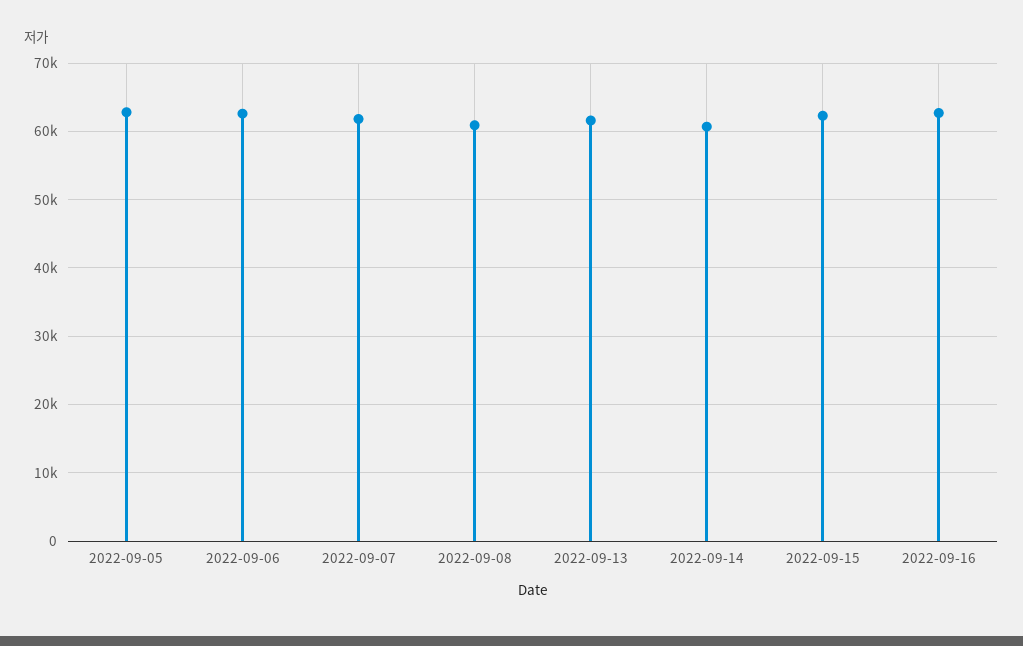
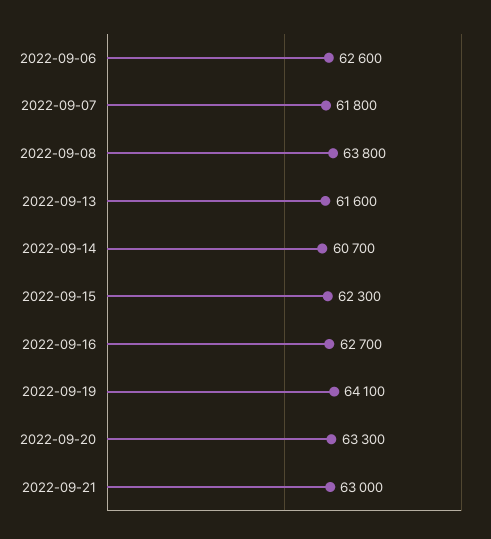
2022-09-05: 63000 -> none
2022-09-08: 61000 -> 63800
2022-09-19: none -> 64100
2022-09-20: none -> 63300
2022-09-21: none -> 63000

